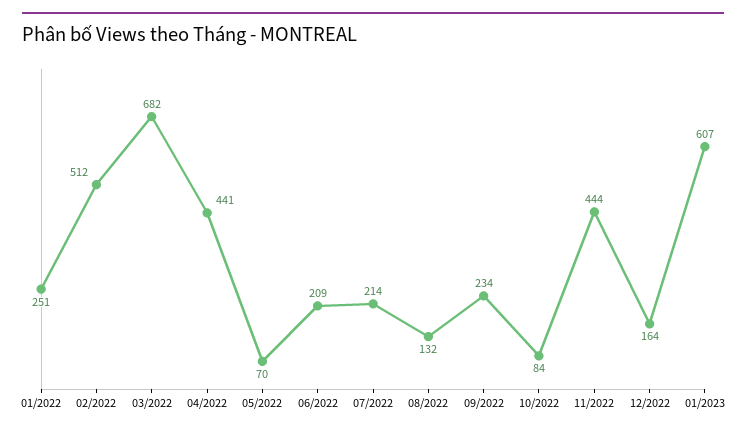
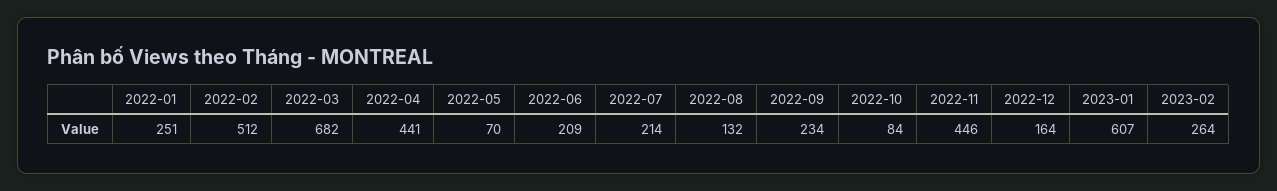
11/2022: 444 -> 446
2023-02: none -> 264

